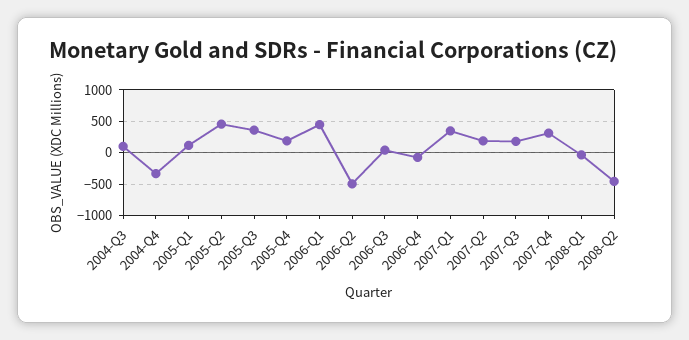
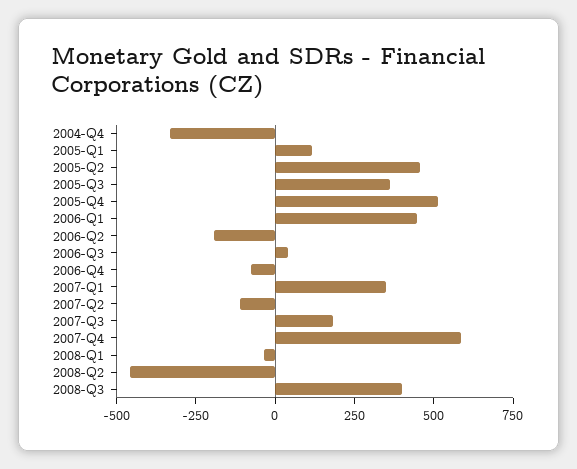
2004-Q3: 100 -> none
2005-Q4: 200 -> 500
2006-Q2: -500 -> -200
2007-Q2: 200 -> -100
2007-Q4: 300 -> 600
2008-Q3: none -> 400

